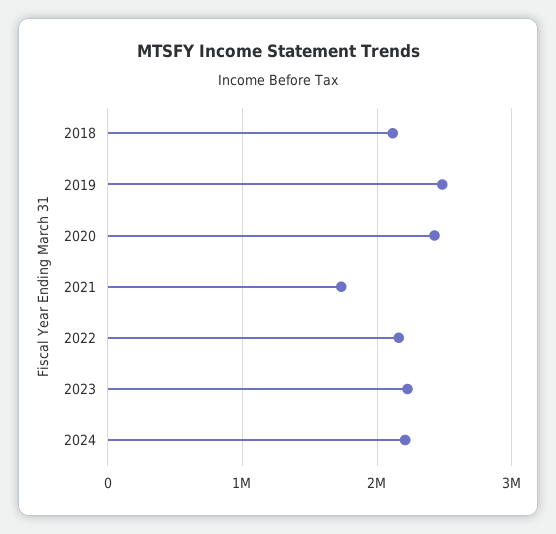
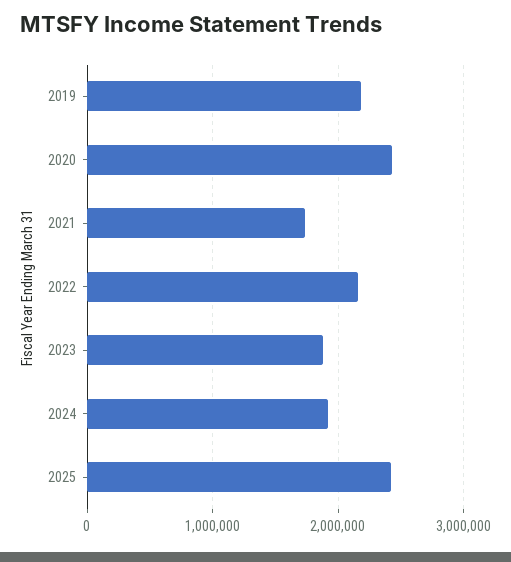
2018: 2100000 -> none
2019: 2500000 -> 2200000
2023: 2200000 -> 1900000
2024: 2200000 -> 1900000
2025: none -> 2400000

